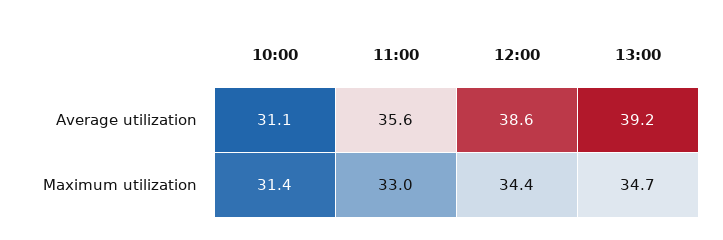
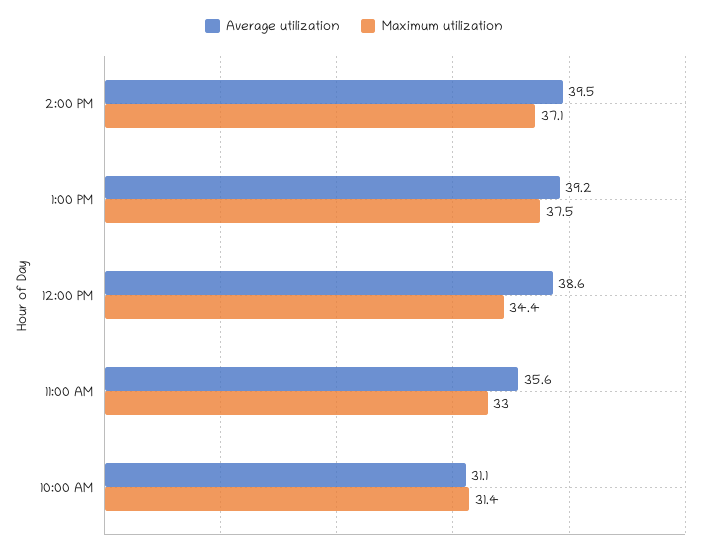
Maximum utilization, 13:00: 34.7 -> 37.5
Average utilization, 2:00 PM: none -> 39.5
Maximum utilization, 2:00 PM: none -> 37.1

